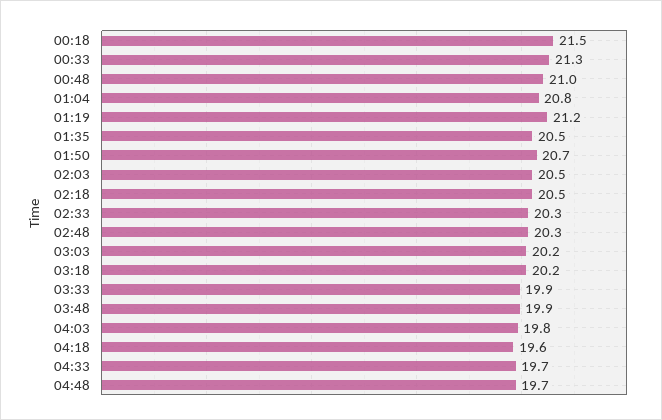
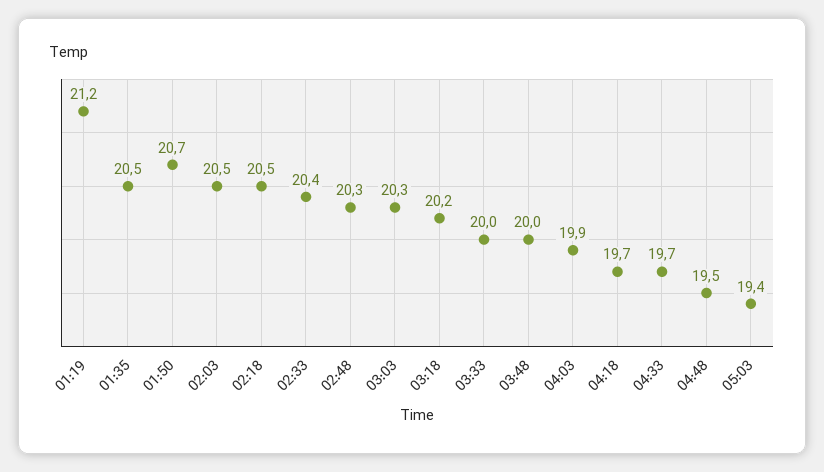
00:18: 21.5 -> none
00:33: 21.3 -> none
00:48: 21 -> none
01:04: 20.8 -> none
02:33: 20.3 -> 20.4
03:03: 20.2 -> 20.3
03:33: 19.9 -> 20
03:48: 19.9 -> 20
04:03: 19.8 -> 19.9
04:18: 19.6 -> 19.7
04:48: 19.7 -> 19.5
05:03: none -> 19.4

